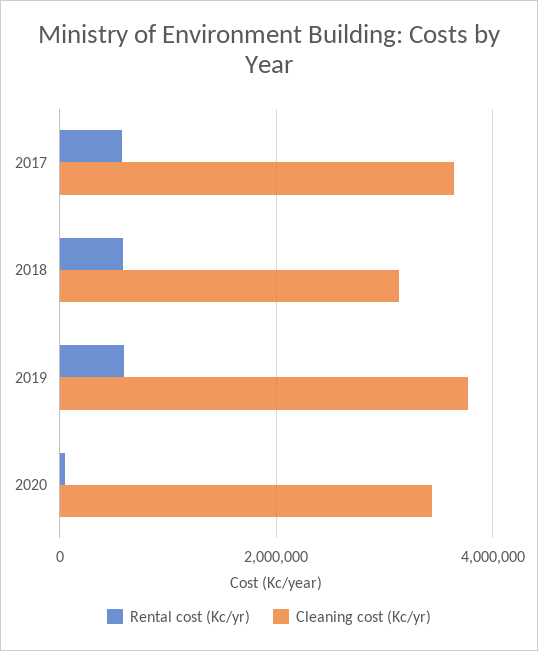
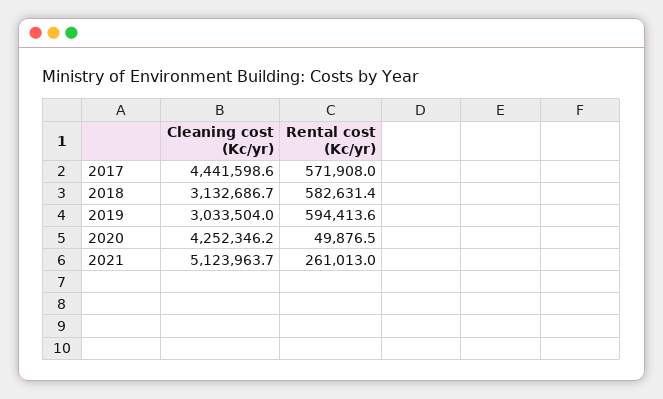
Cleaning cost (Kc/yr), 2017: 3600000 -> 4441598.6
Cleaning cost (Kc/yr), 2019: 3800000 -> 3033504
Cleaning cost (Kc/yr), 2020: 3400000 -> 4252346.2
Cleaning cost (Kc/yr), 2021: none -> 5123963.7
Rental cost (Kc/yr), 2021: none -> 261013

